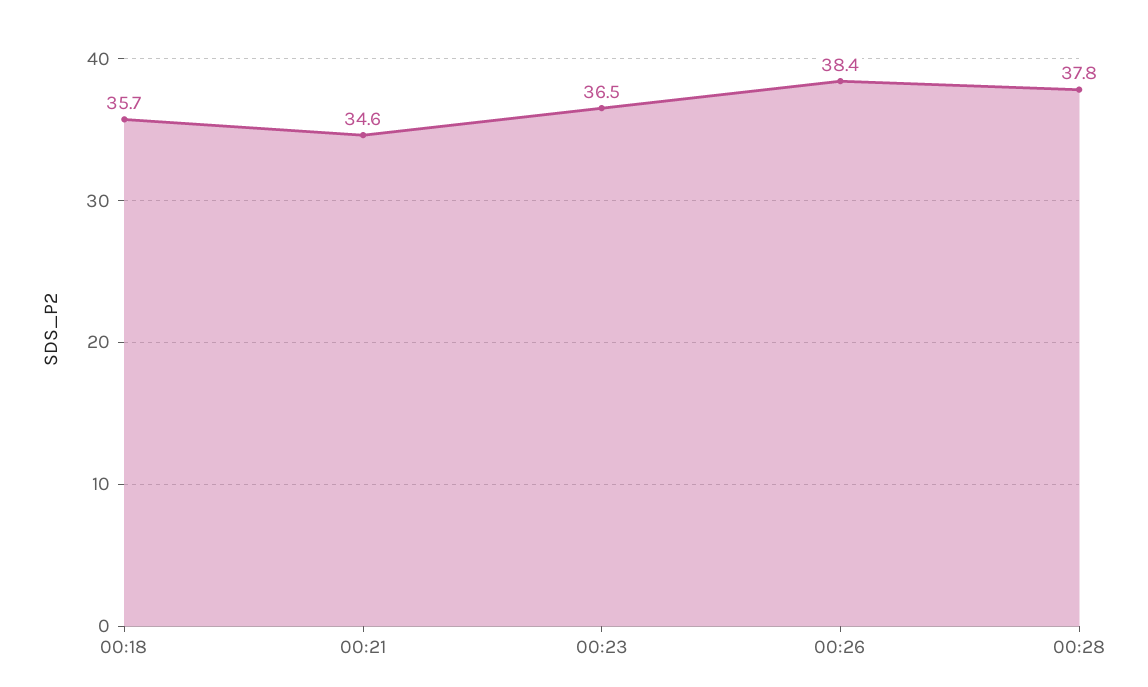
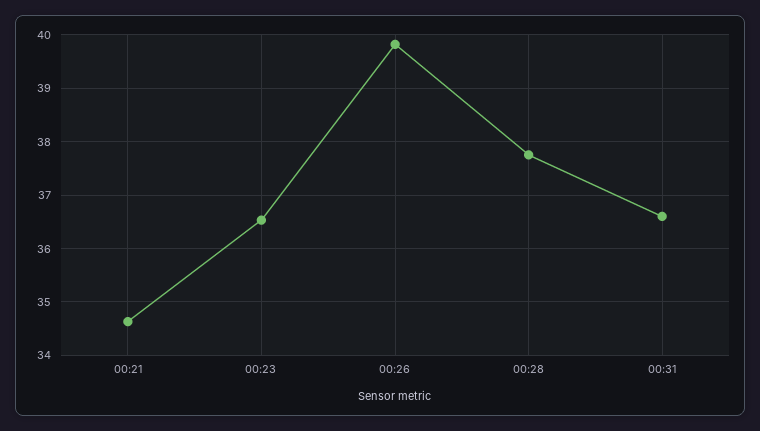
00:18: 35.7 -> none
00:26: 38.4 -> 39.8
00:31: none -> 36.6

